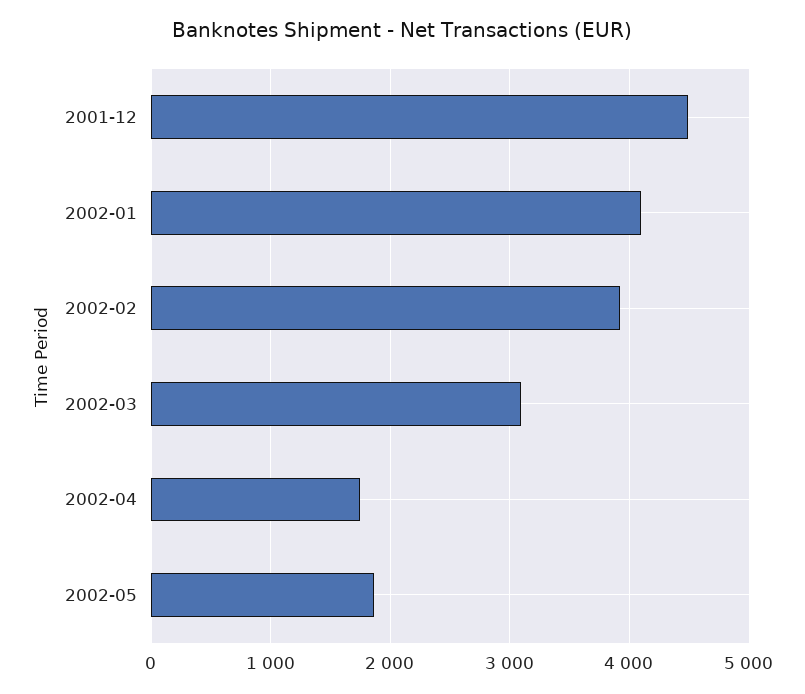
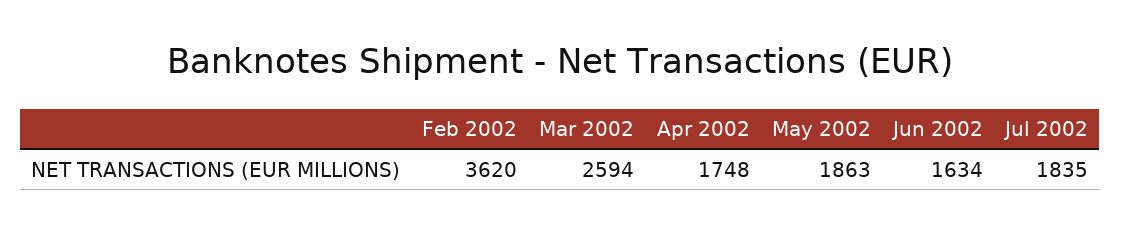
2001-12: 4500 -> none
2002-01: 4100 -> none
2002-02: 3900 -> 3620
2002-03: 3100 -> 2594
Jun 2002: none -> 1634
Jul 2002: none -> 1835

